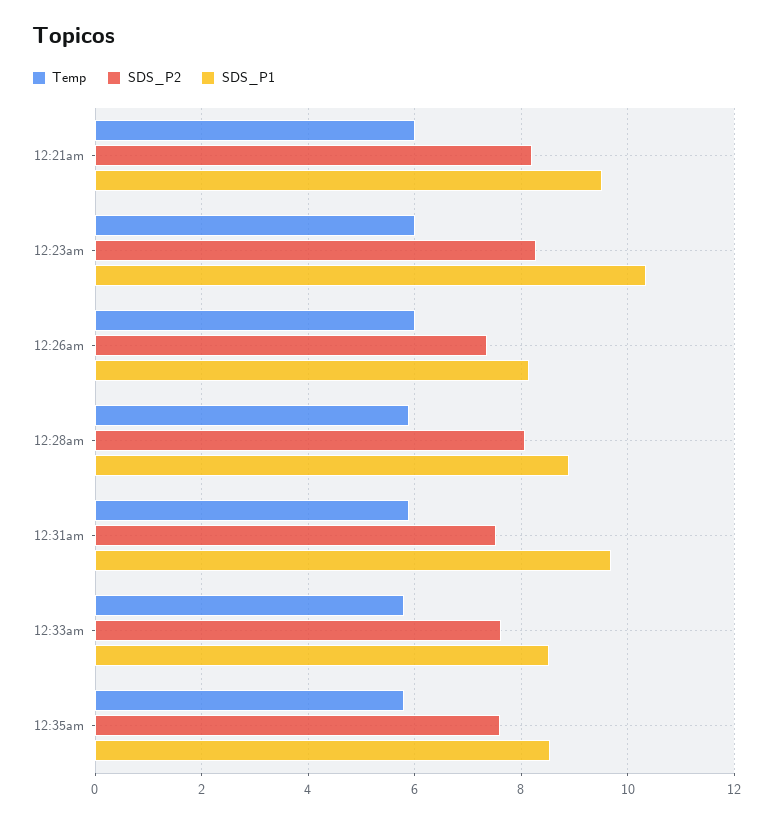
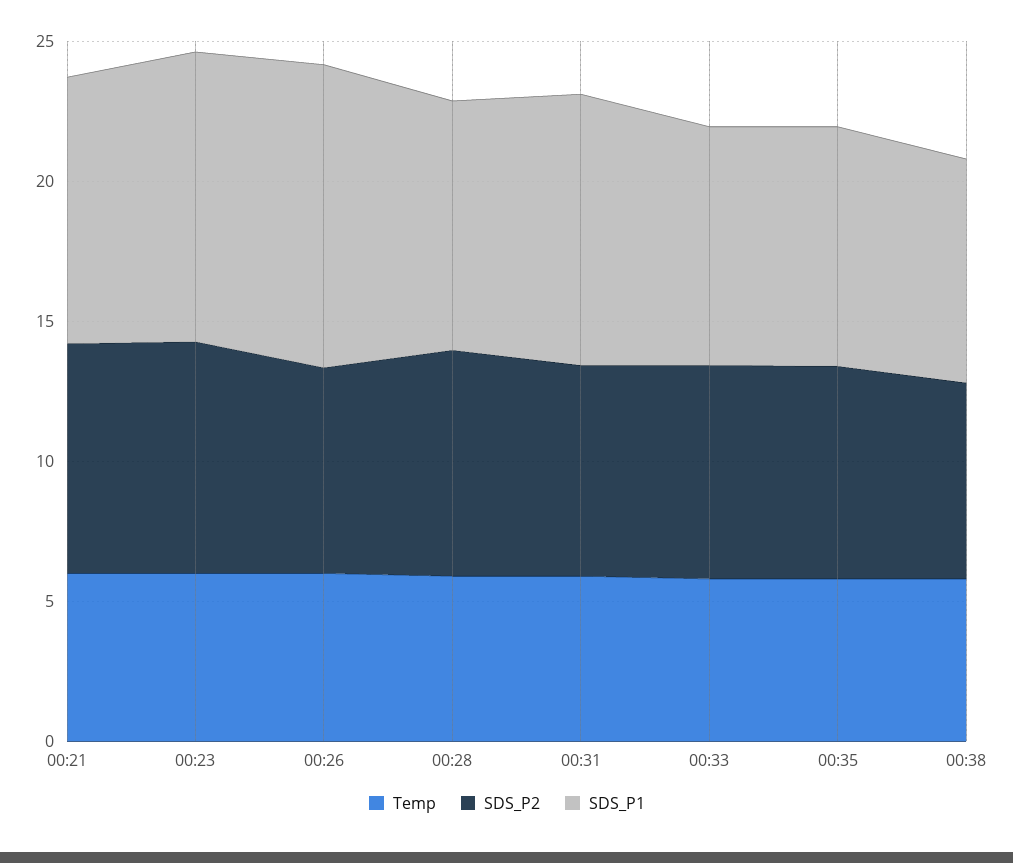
SDS_P1, 12:26am: 8.2 -> 11
Temp, 00:38: none -> 6
SDS_P2, 00:38: none -> 7
SDS_P1, 00:38: none -> 8

